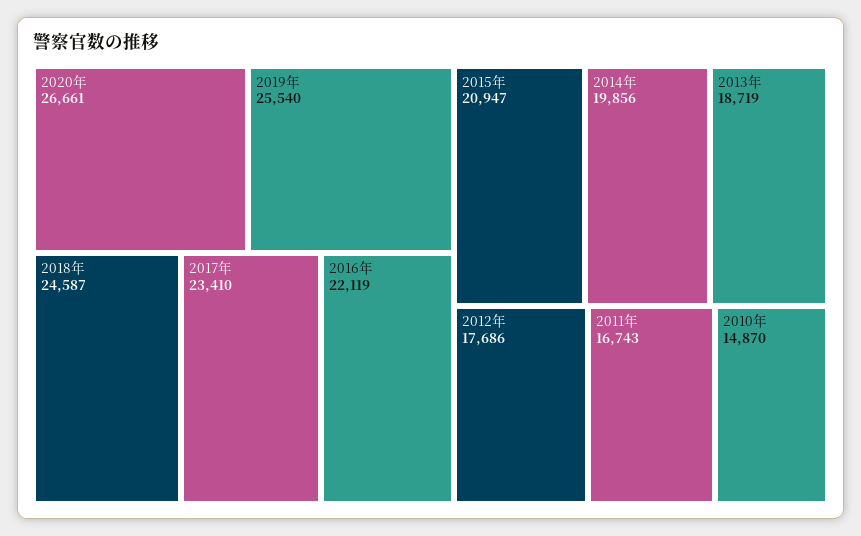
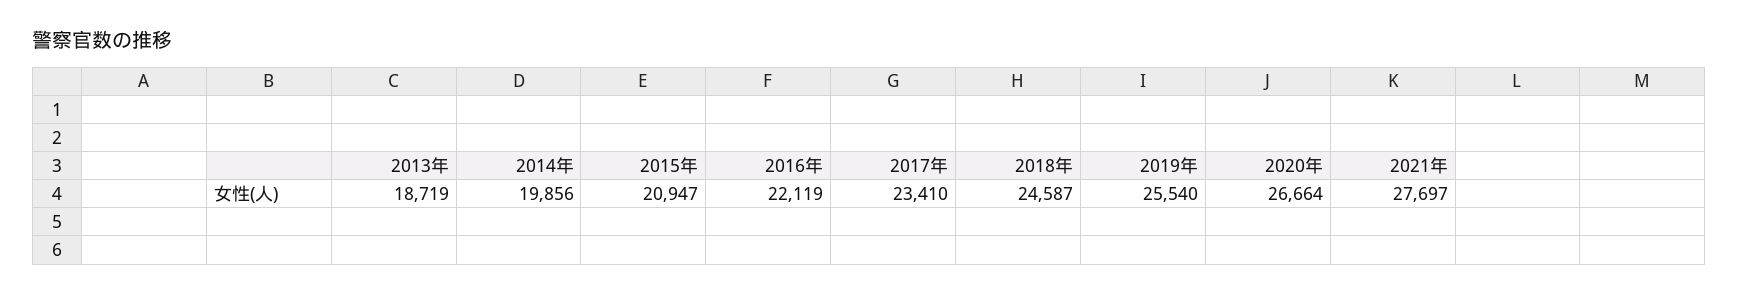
2020年: 26661 -> 26664
2012年: 17686 -> none
2011年: 16743 -> none
2010年: 14870 -> none
2021年: none -> 27697

